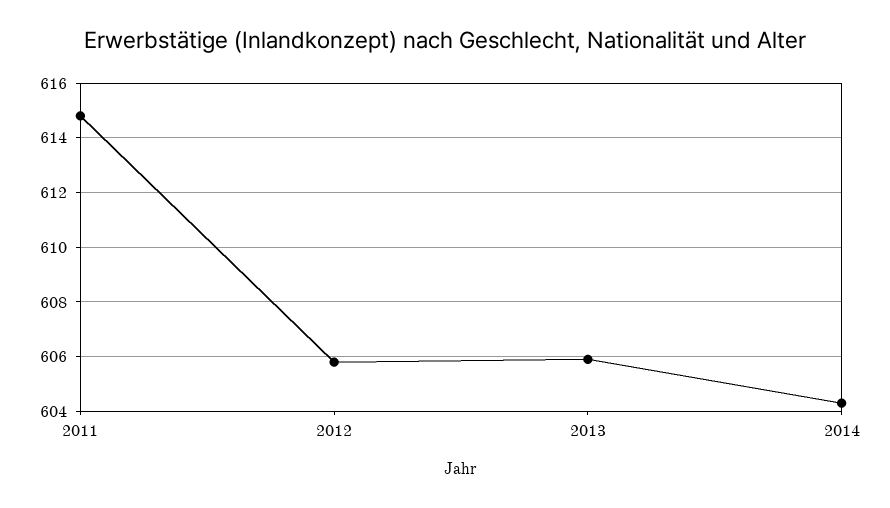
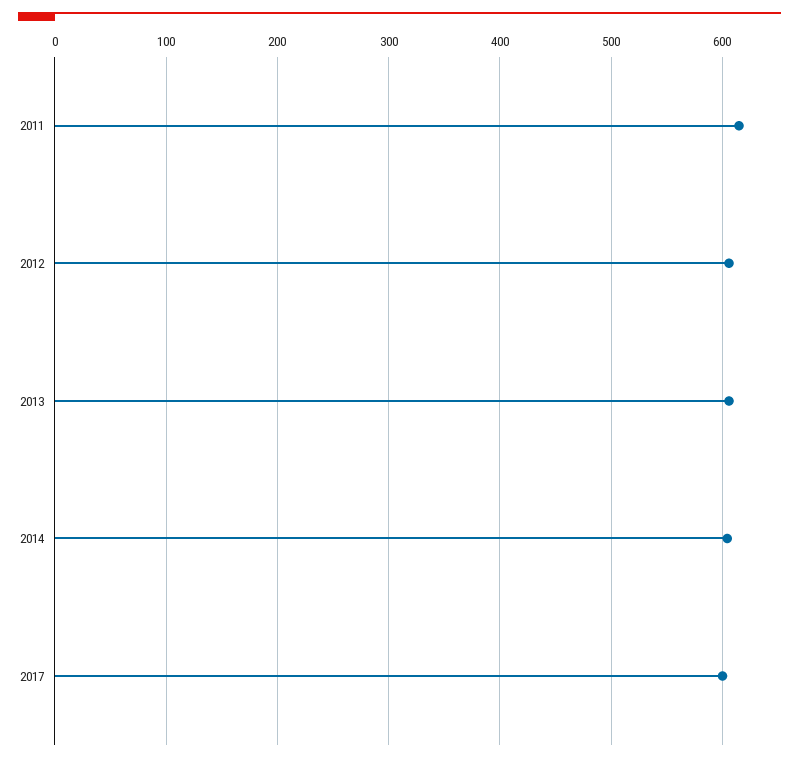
2017: none -> 600

